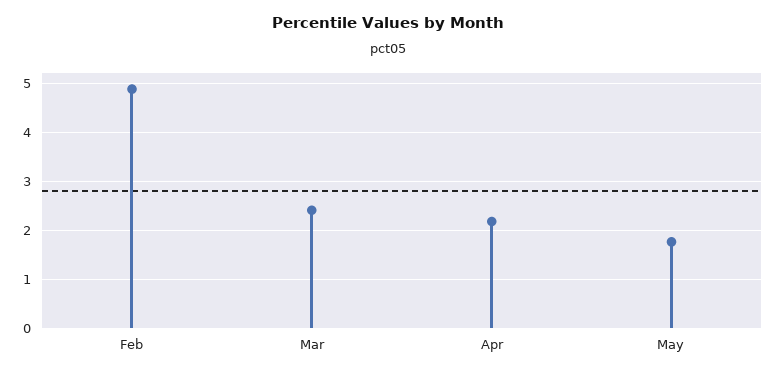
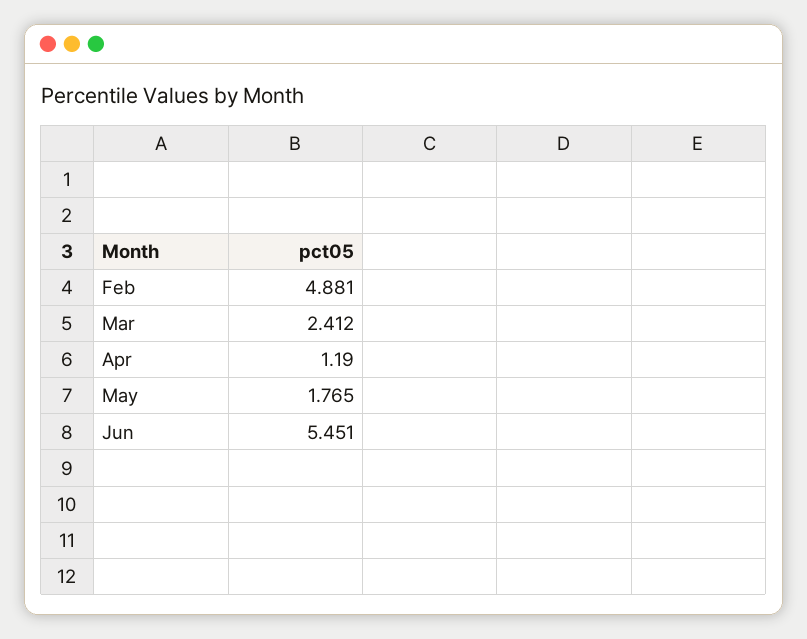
Apr: 2.2 -> 1.19
Jun: none -> 5.451

